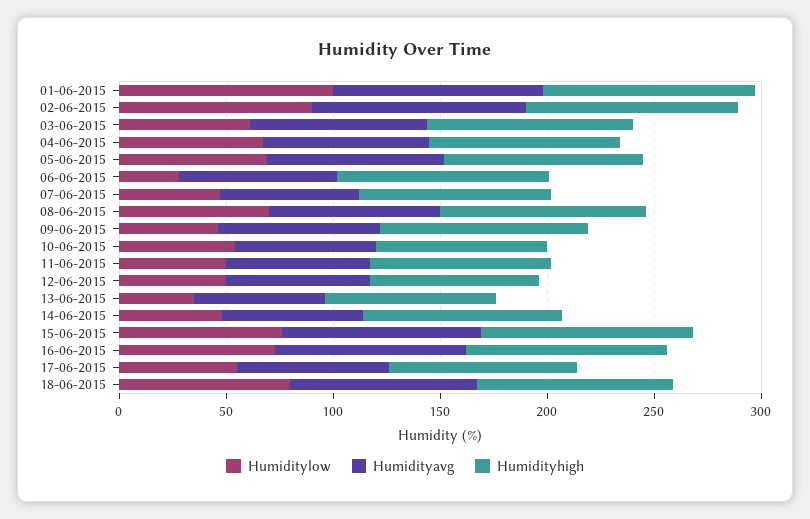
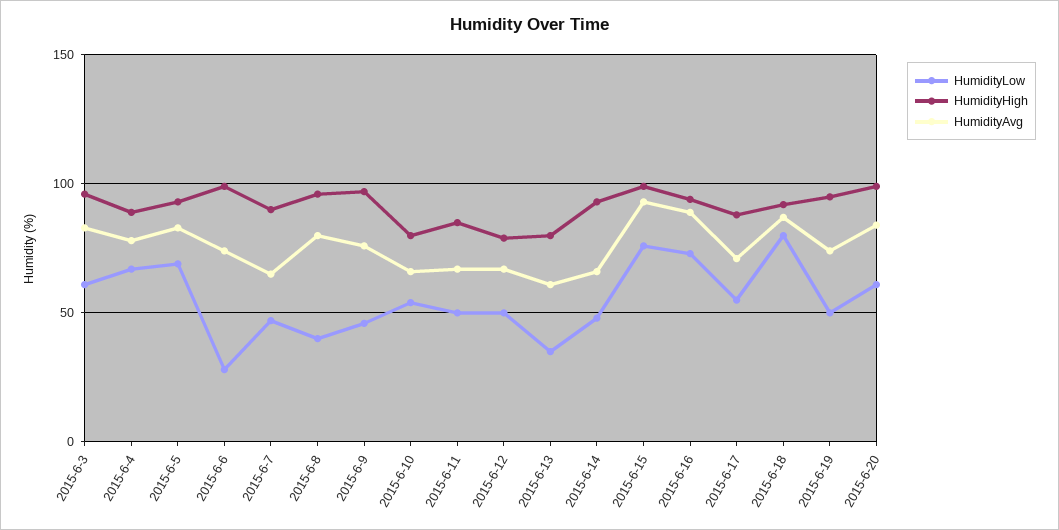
Humiditylow, 01-06-2015: 100 -> none
Humidityavg, 01-06-2015: 100 -> none
Humidityhigh, 01-06-2015: 100 -> none
Humiditylow, 02-06-2015: 90 -> none
Humidityavg, 02-06-2015: 100 -> none
Humidityhigh, 02-06-2015: 100 -> none
Humiditylow, 08-06-2015: 70 -> 40
Humiditylow, 2015-6-19: none -> 50
Humidityhigh, 2015-6-19: none -> 95
Humidityavg, 2015-6-19: none -> 75
Humiditylow, 2015-6-20: none -> 60
Humidityhigh, 2015-6-20: none -> 100
Humidityavg, 2015-6-20: none -> 85

